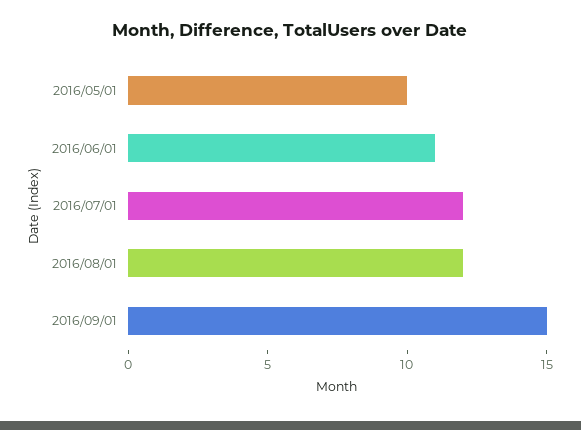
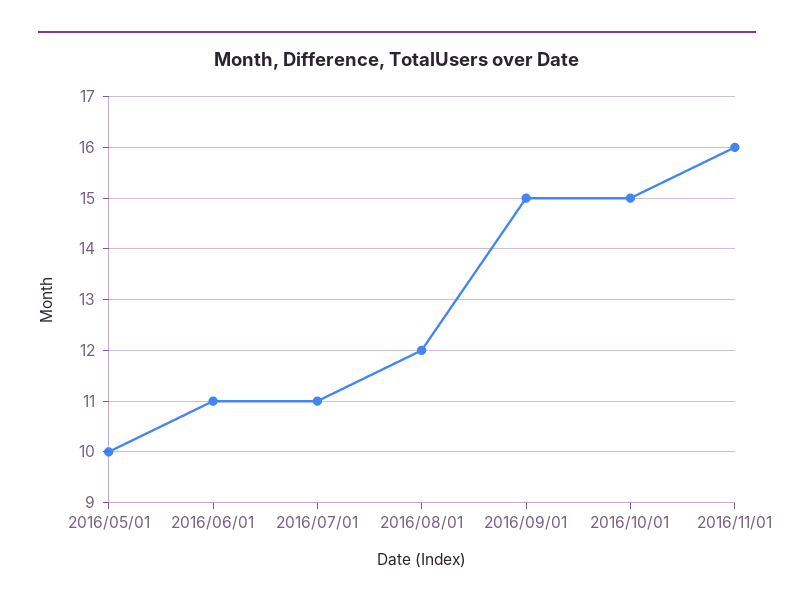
2016/07/01: 12 -> 11
2016/10/01: none -> 15
2016/11/01: none -> 16

